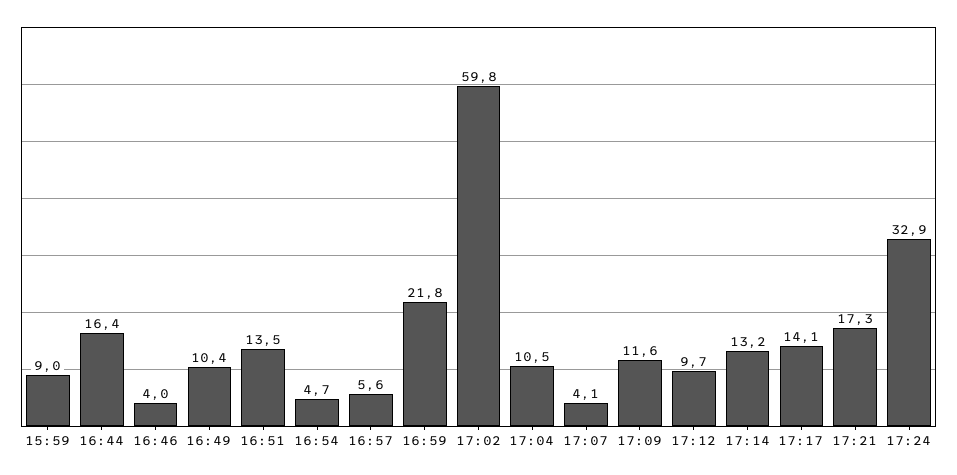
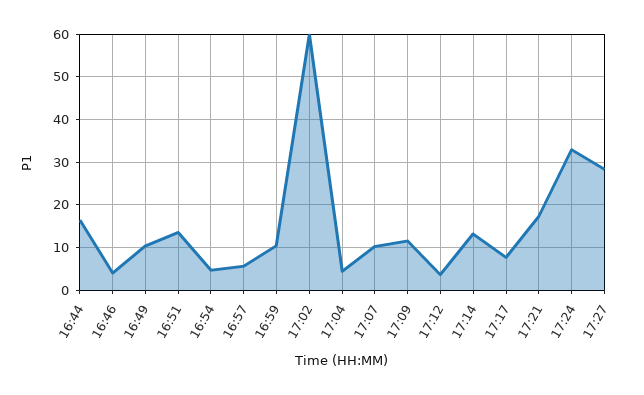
15:59: 9 -> none
16:59: 21.8 -> 10
17:04: 10.5 -> 4
17:07: 4.1 -> 10
17:12: 9.7 -> 4
17:17: 14.1 -> 8
17:27: none -> 28

